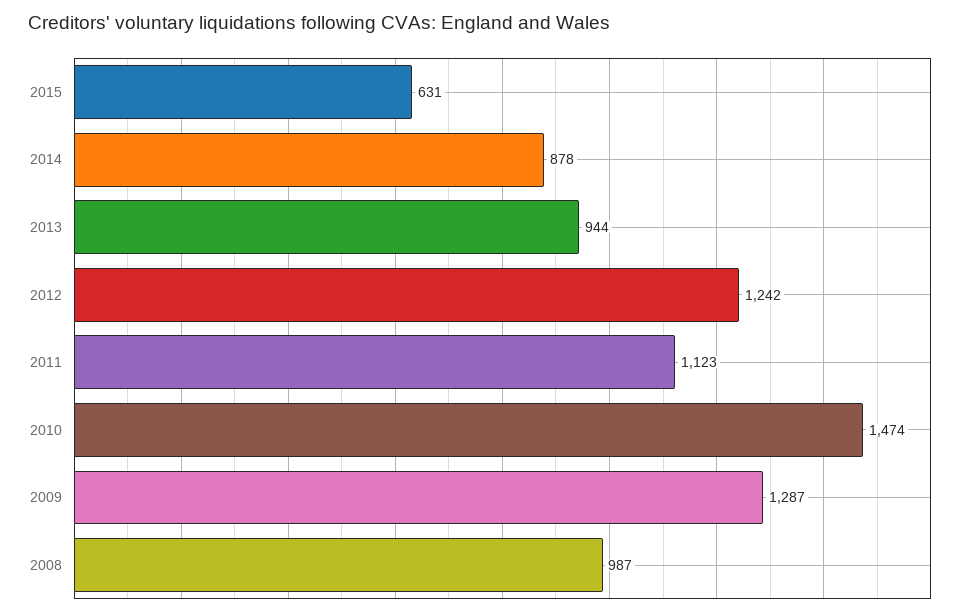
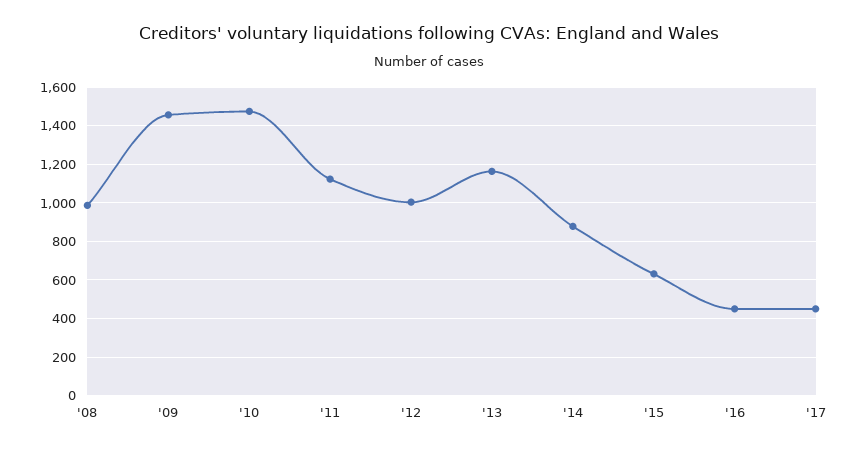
2013: 944 -> 1150
2012: 1242 -> 1000
2009: 1287 -> 1450
'16: none -> 450
'17: none -> 450

